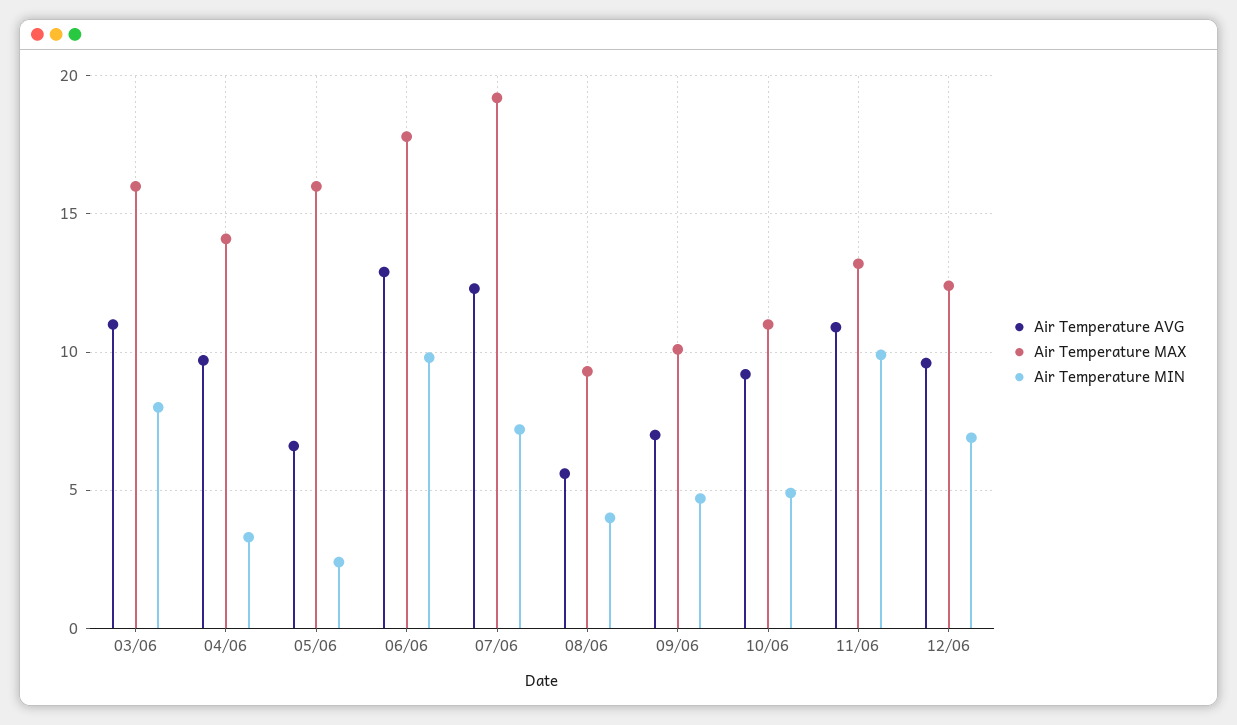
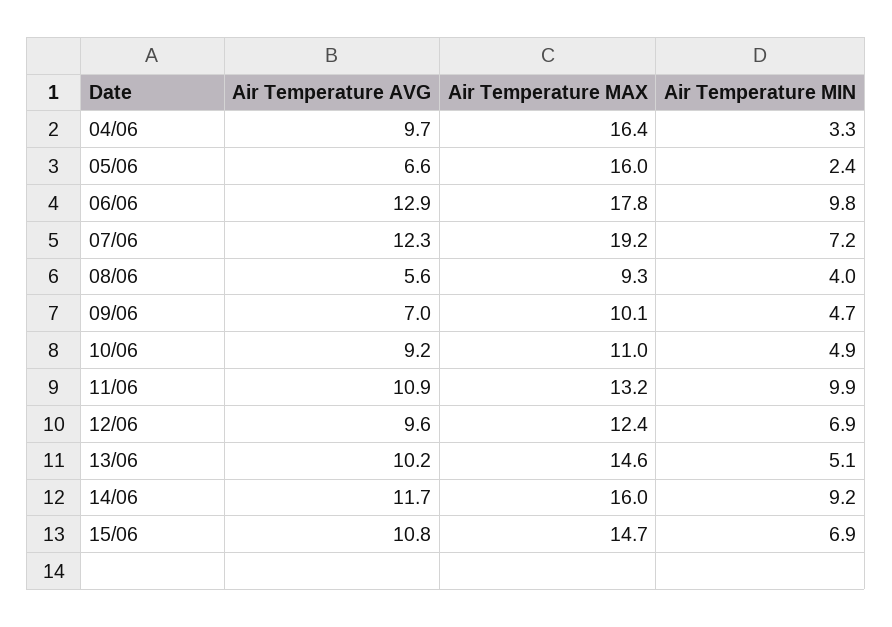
Air Temperature AVG, 03/06: 11 -> none
Air Temperature MAX, 03/06: 16 -> none
Air Temperature MIN, 03/06: 8 -> none
Air Temperature MAX, 04/06: 14 -> 16.4
Air Temperature AVG, 13/06: none -> 10.2
Air Temperature MAX, 13/06: none -> 14.6
Air Temperature MIN, 13/06: none -> 5.1
Air Temperature AVG, 14/06: none -> 11.7
Air Temperature MAX, 14/06: none -> 16
Air Temperature MIN, 14/06: none -> 9.2
Air Temperature AVG, 15/06: none -> 10.8
Air Temperature MAX, 15/06: none -> 14.7
Air Temperature MIN, 15/06: none -> 6.9

